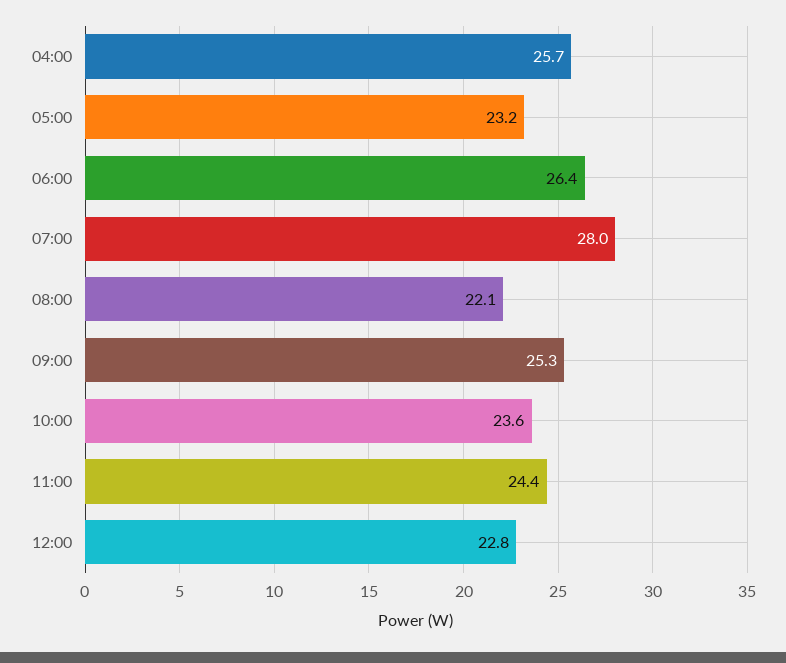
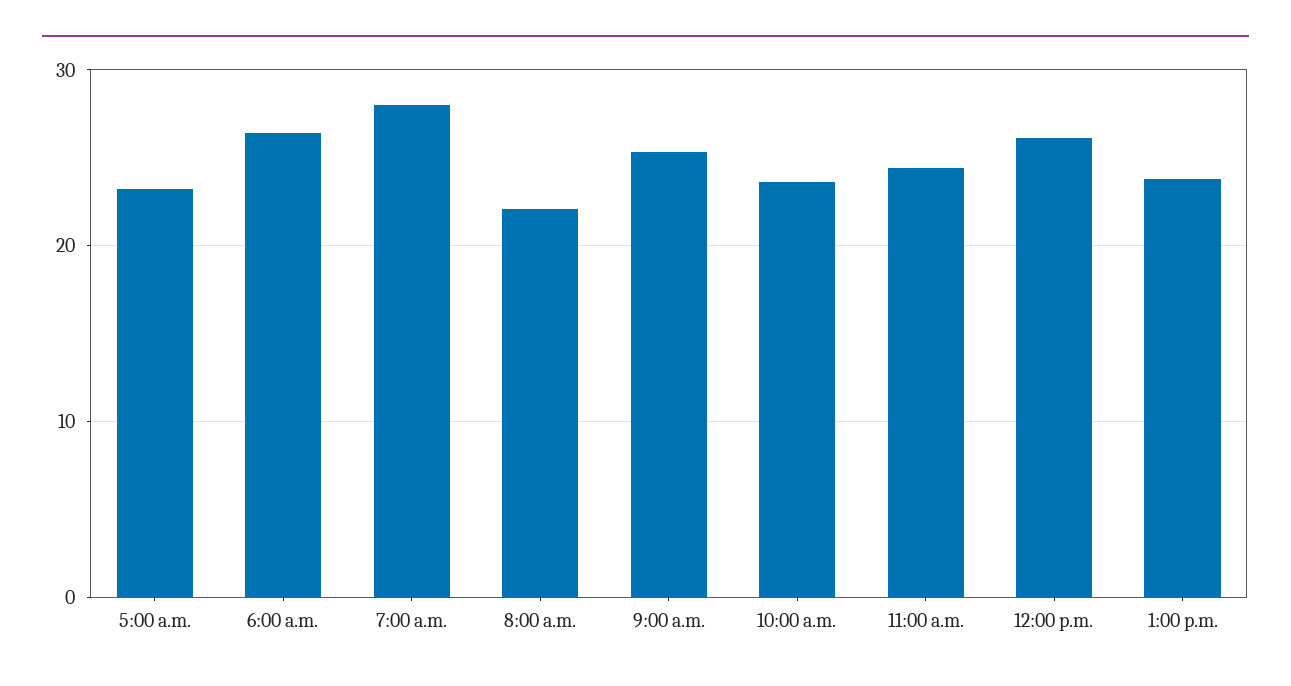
04:00: 25.7 -> none
12:00: 22.8 -> 26
1:00 p.m.: none -> 24

